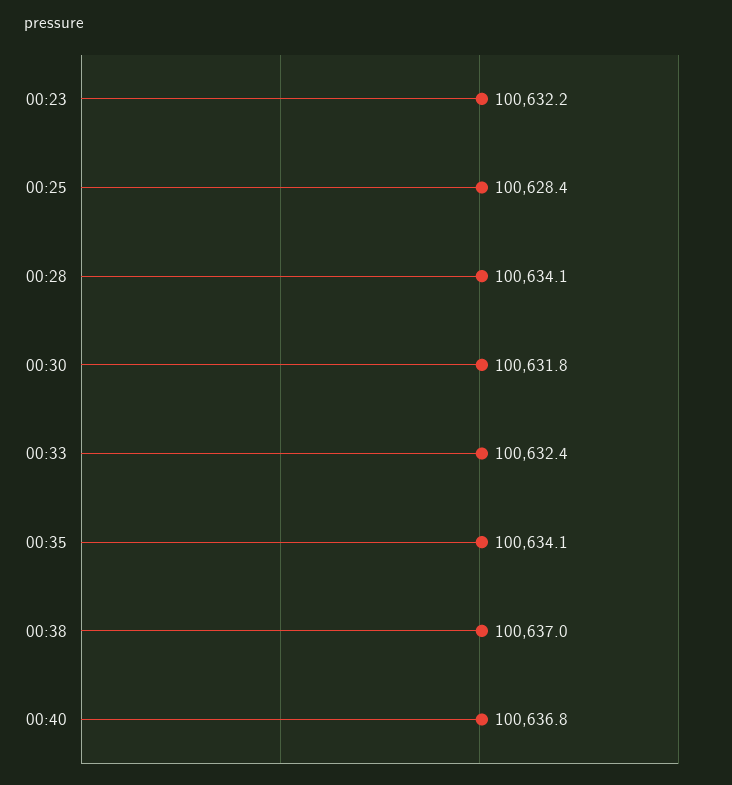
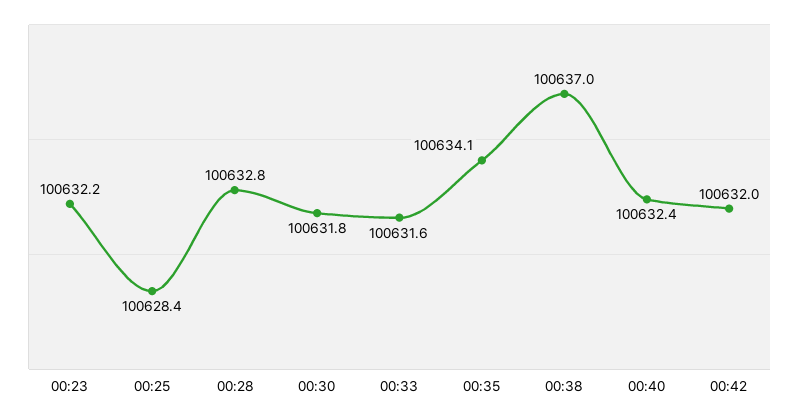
00:28: 100634.1 -> 100632.8
00:33: 100632.4 -> 100631.6
00:40: 100636.8 -> 100632.4
00:42: none -> 100632

